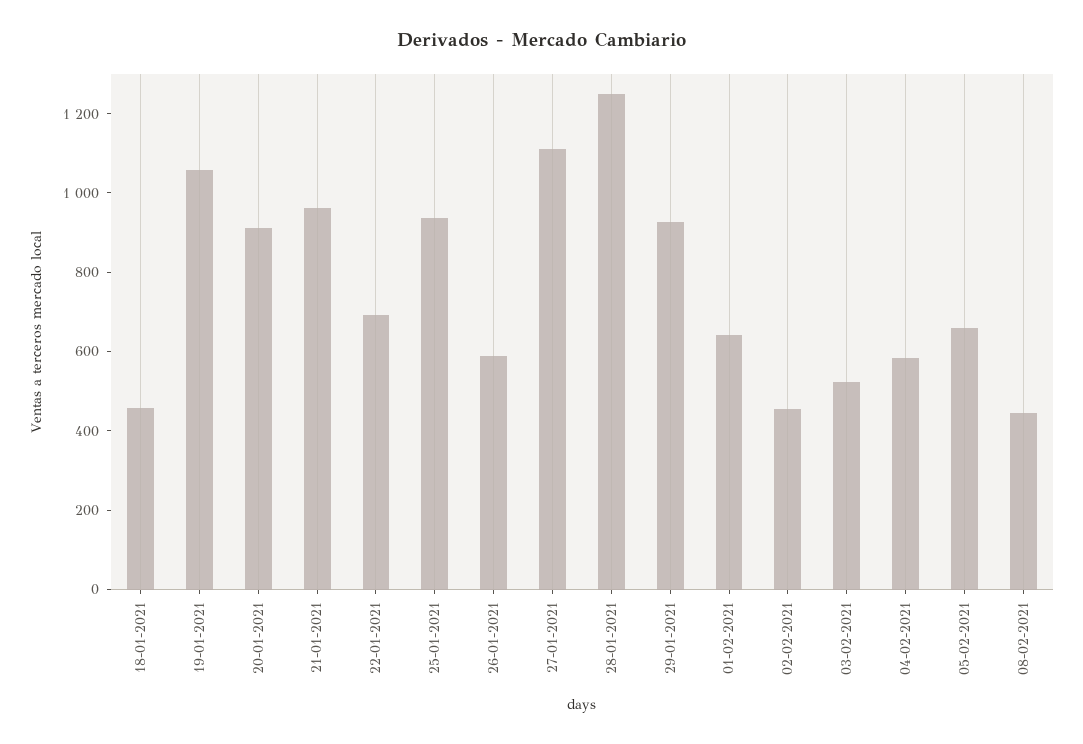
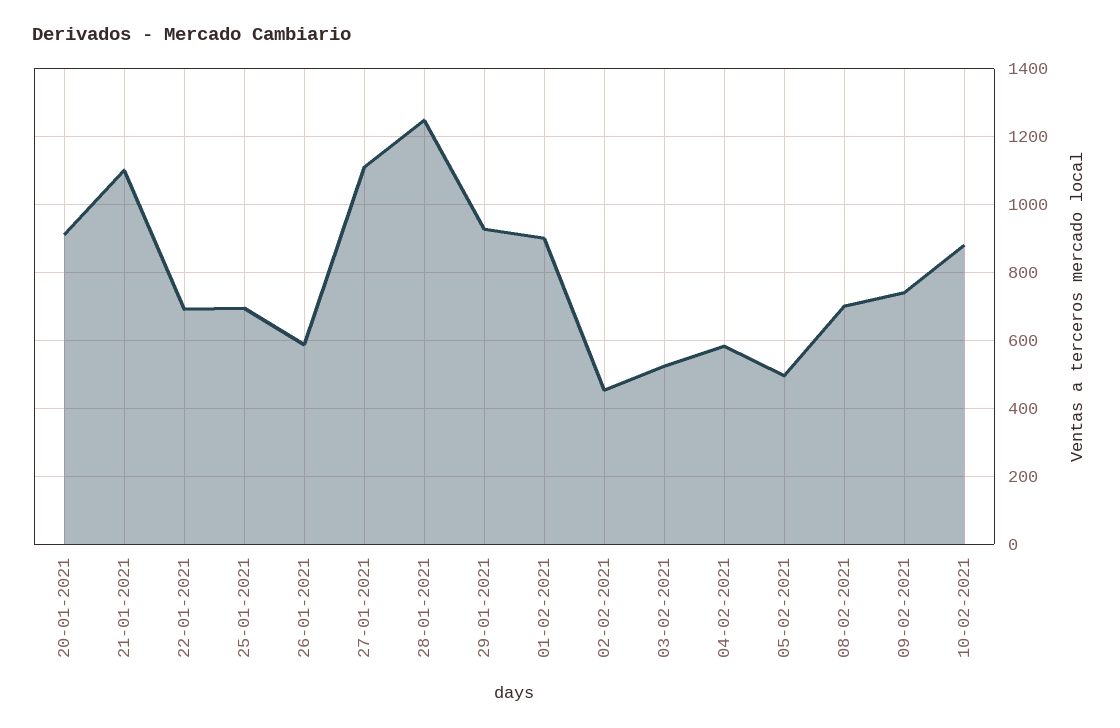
18-01-2021: 450 -> none
19-01-2021: 1050 -> none
21-01-2021: 950 -> 1100
25-01-2021: 950 -> 700
01-02-2021: 650 -> 900
05-02-2021: 650 -> 500
08-02-2021: 450 -> 700
09-02-2021: none -> 740
10-02-2021: none -> 880

